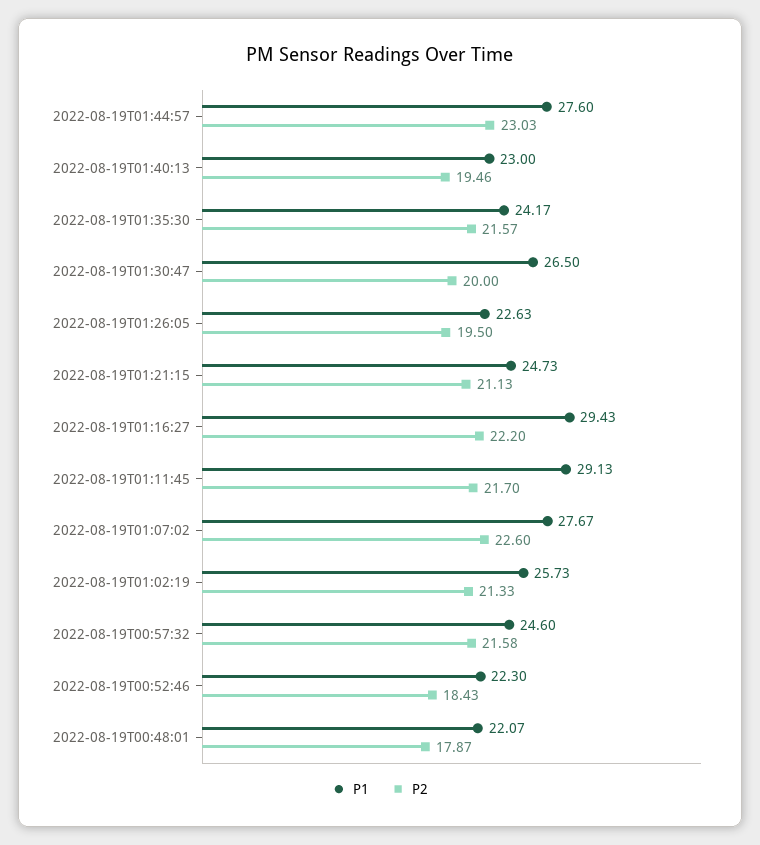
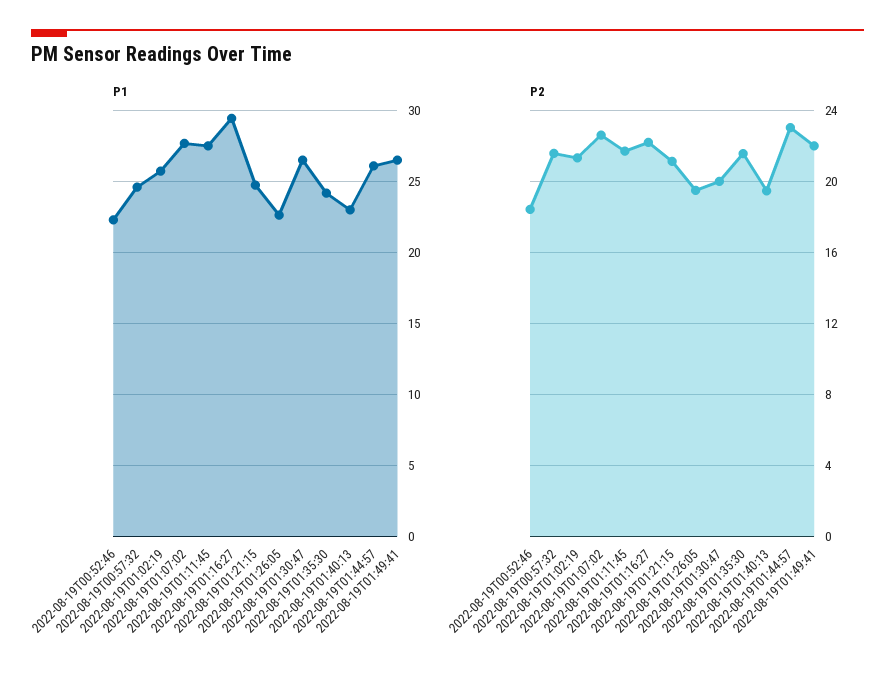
P1, 2022-08-19T01:44:57: 27.6 -> 26
P1, 2022-08-19T01:11:45: 29.13 -> 27.5
P1, 2022-08-19T00:48:01: 22.07 -> none
P2, 2022-08-19T00:48:01: 17.87 -> none
P1, 2022-08-19T01:49:41: none -> 26.5
P2, 2022-08-19T01:49:41: none -> 22

